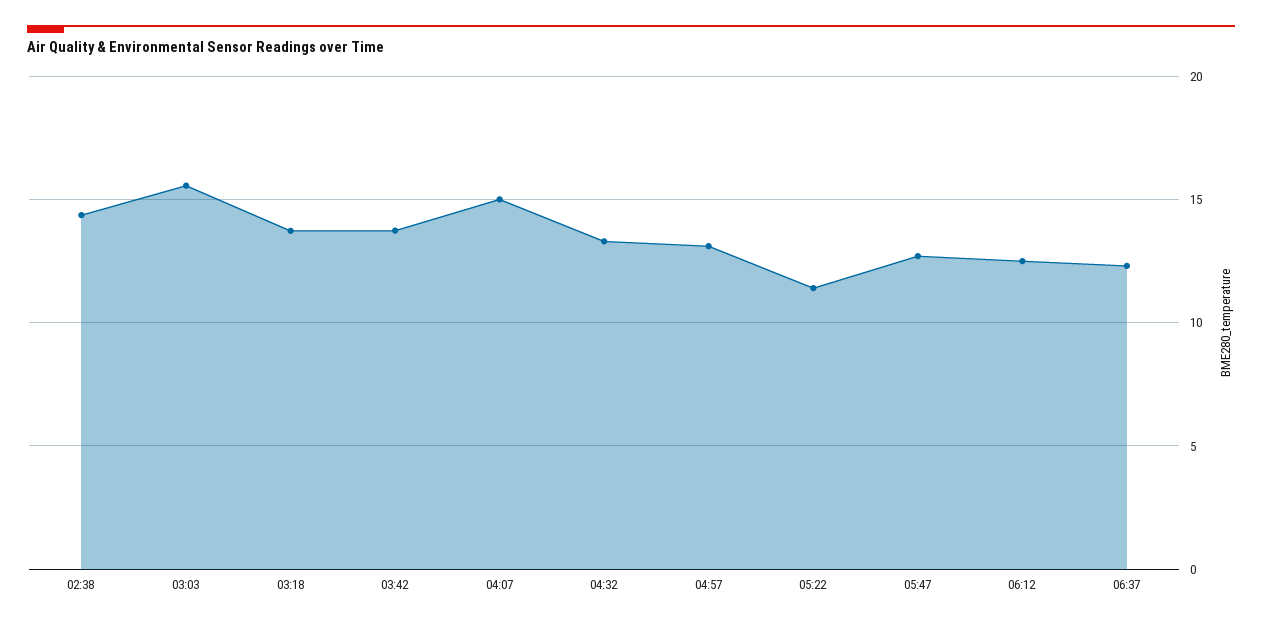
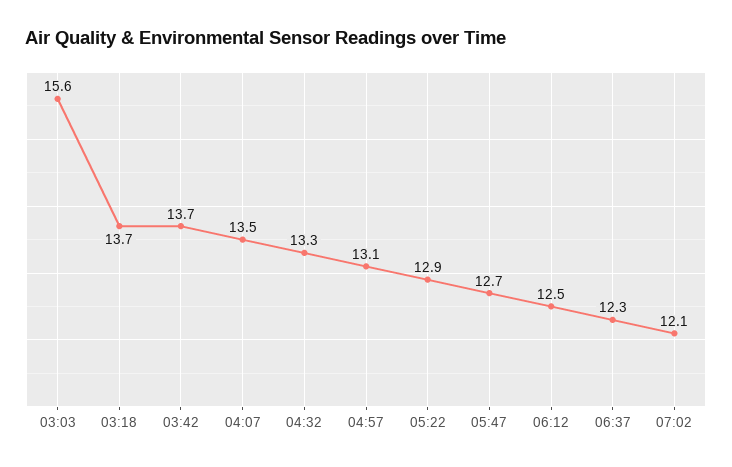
02:38: 14.5 -> none
04:07: 15 -> 13.5
05:22: 11.5 -> 12.9
07:02: none -> 12.1

